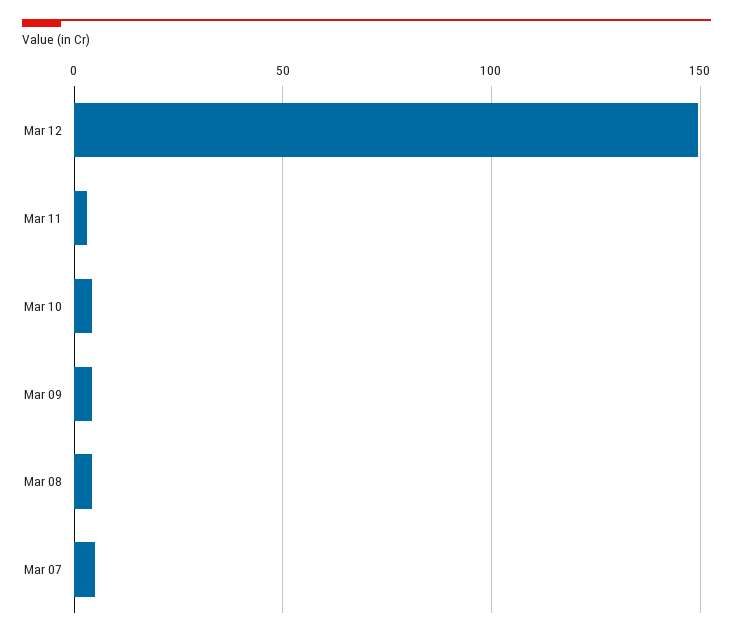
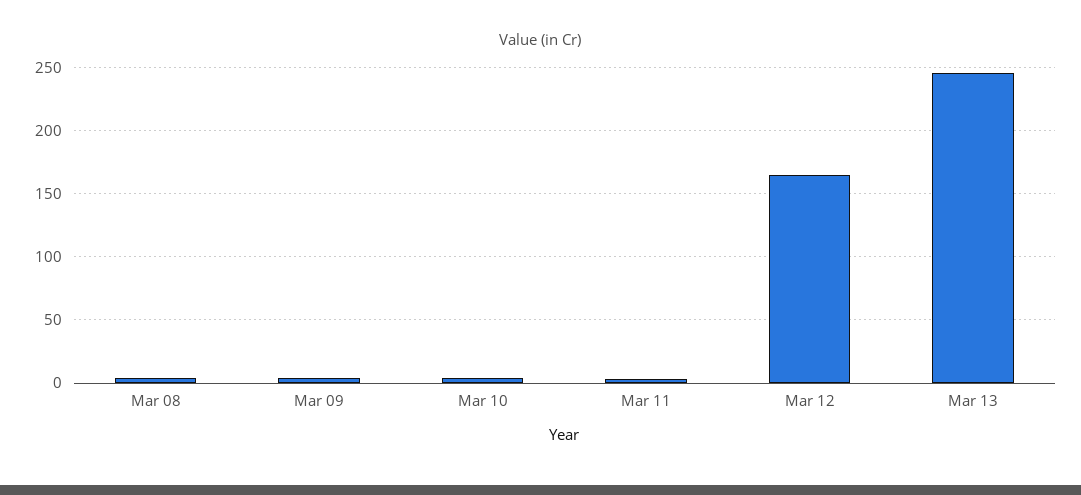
Mar 12: 150 -> 165
Mar 07: 5 -> none
Mar 13: none -> 245

